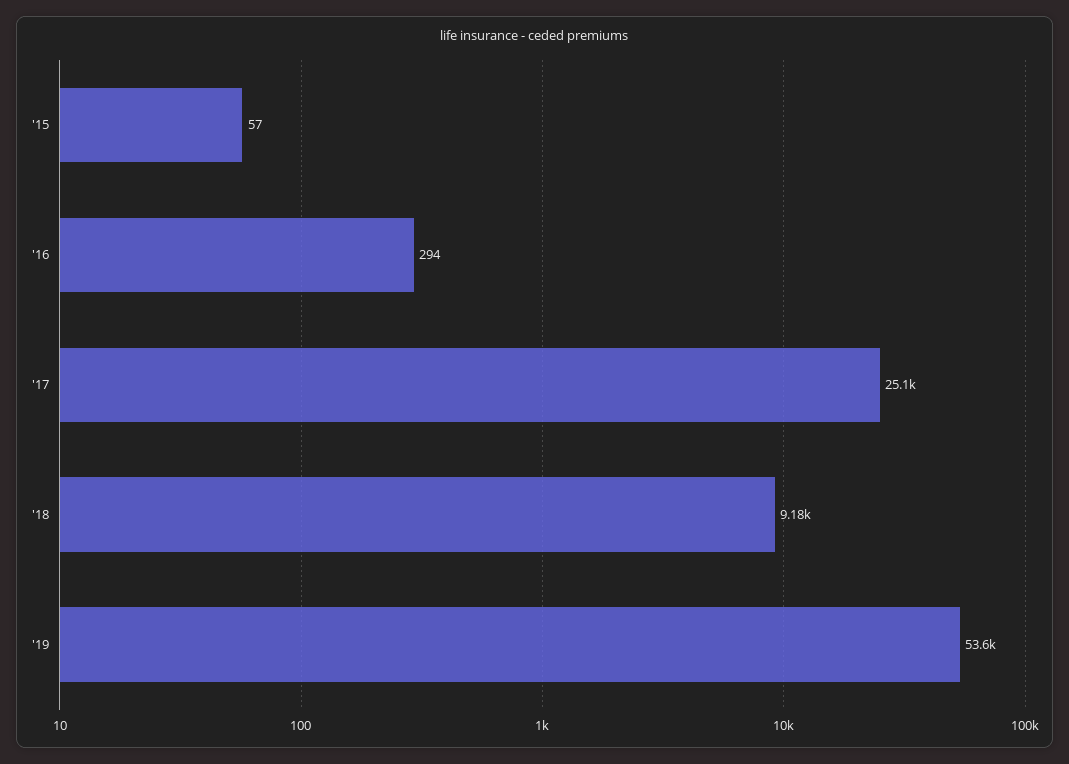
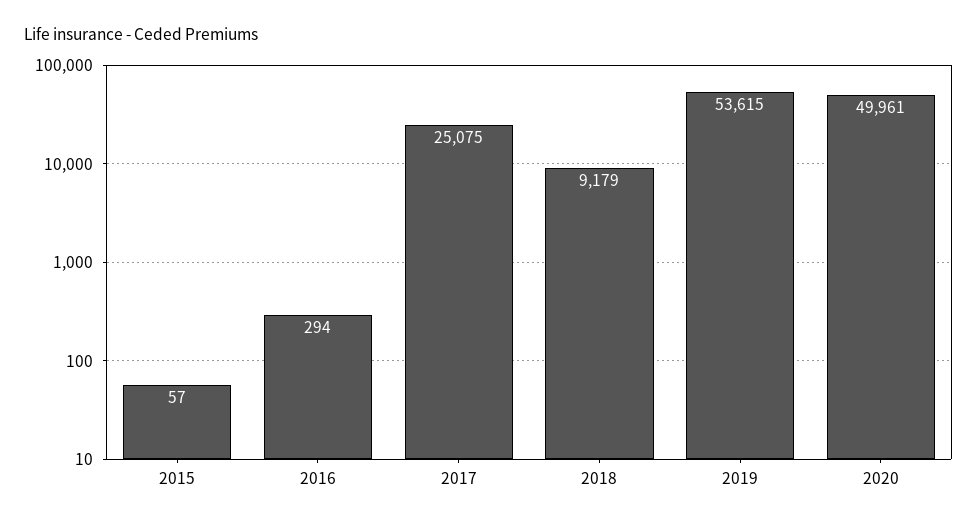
2020: none -> 49961

